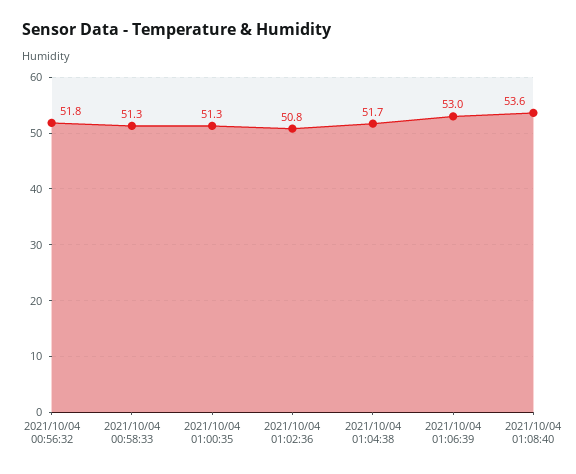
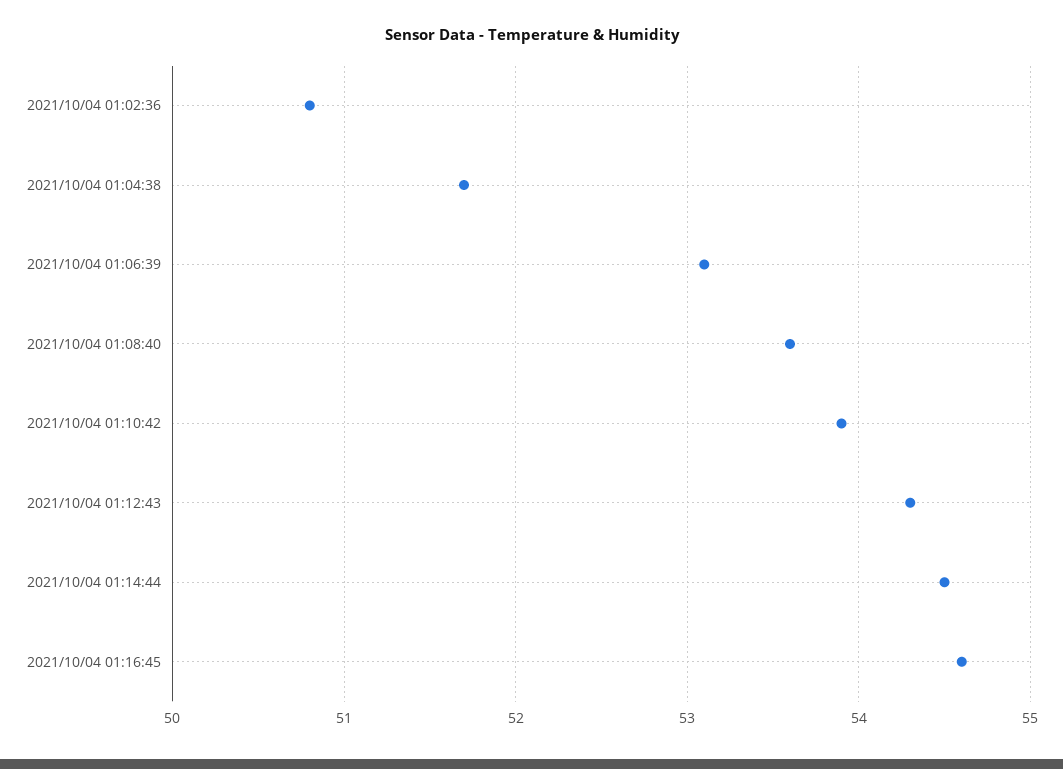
2021/10/04 00:56:32: 51.8 -> none
2021/10/04 00:58:33: 51.3 -> none
2021/10/04 01:00:35: 51.3 -> none
2021/10/04 01:06:39: 53 -> 53.1
2021/10/04 01:10:42: none -> 53.9
2021/10/04 01:12:43: none -> 54.3
2021/10/04 01:14:44: none -> 54.5
2021/10/04 01:16:45: none -> 54.6

